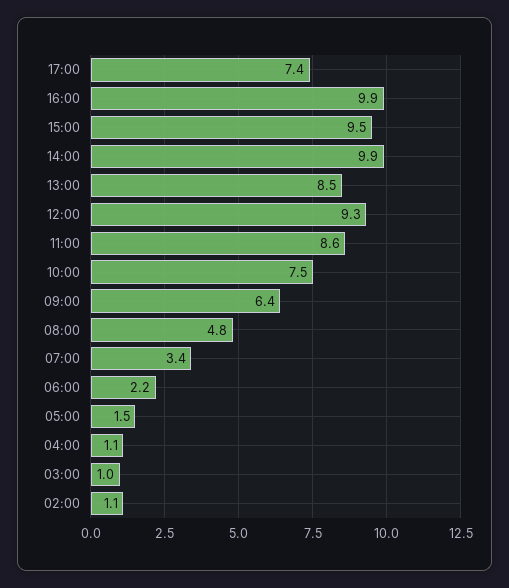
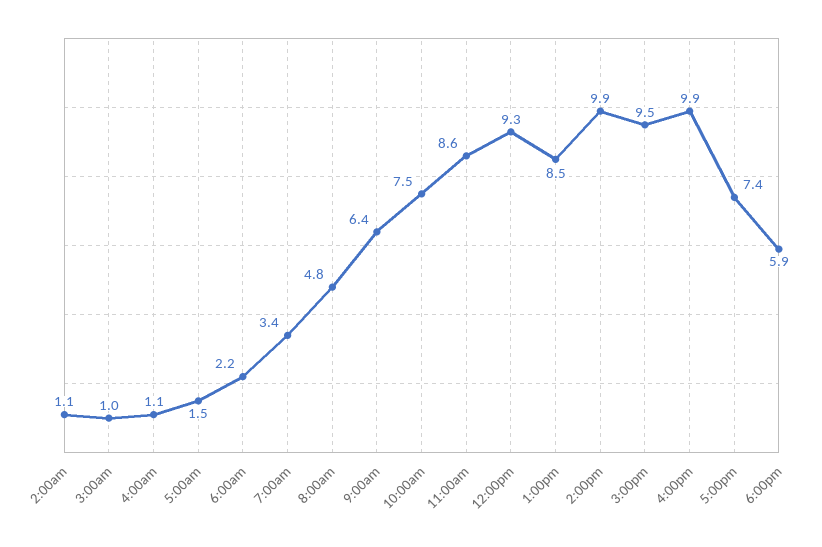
6:00pm: none -> 5.9

